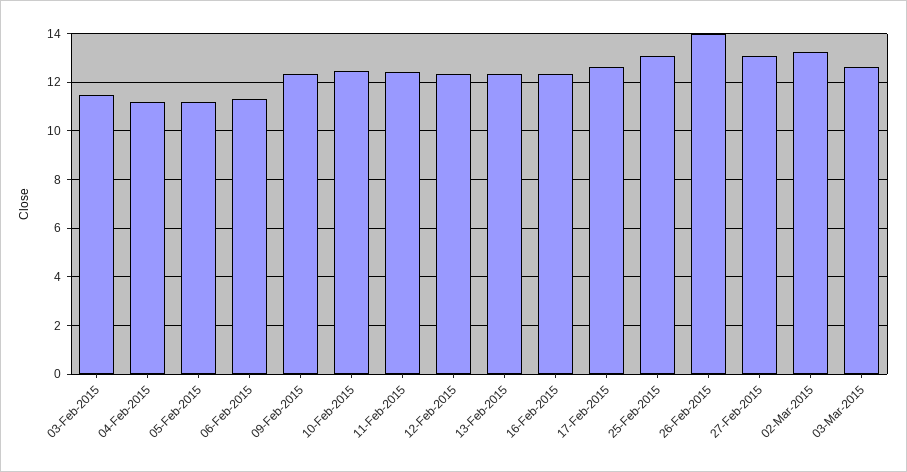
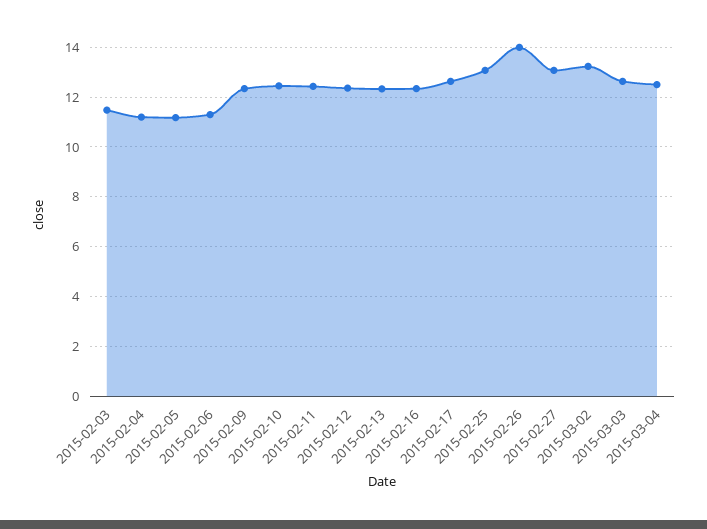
2015-03-04: none -> 12.5

